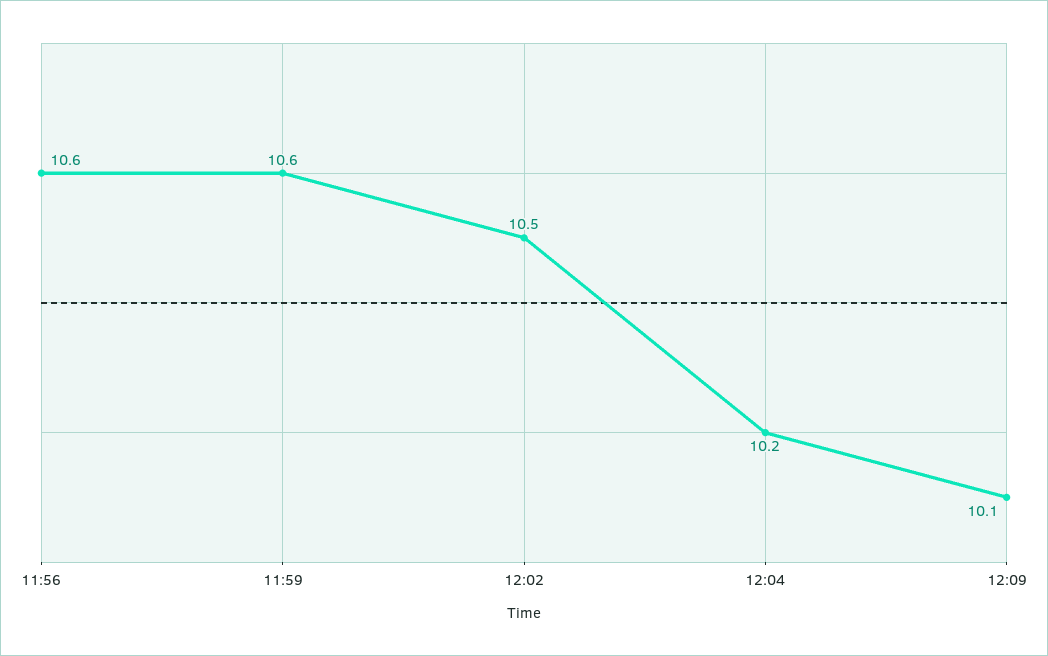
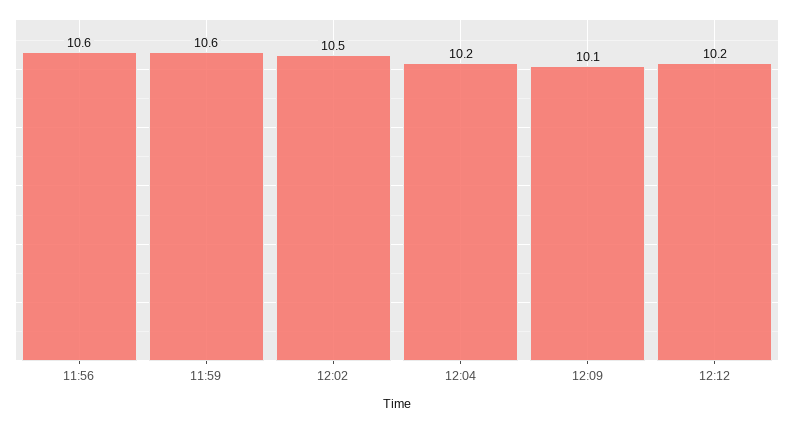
12:12: none -> 10.2

